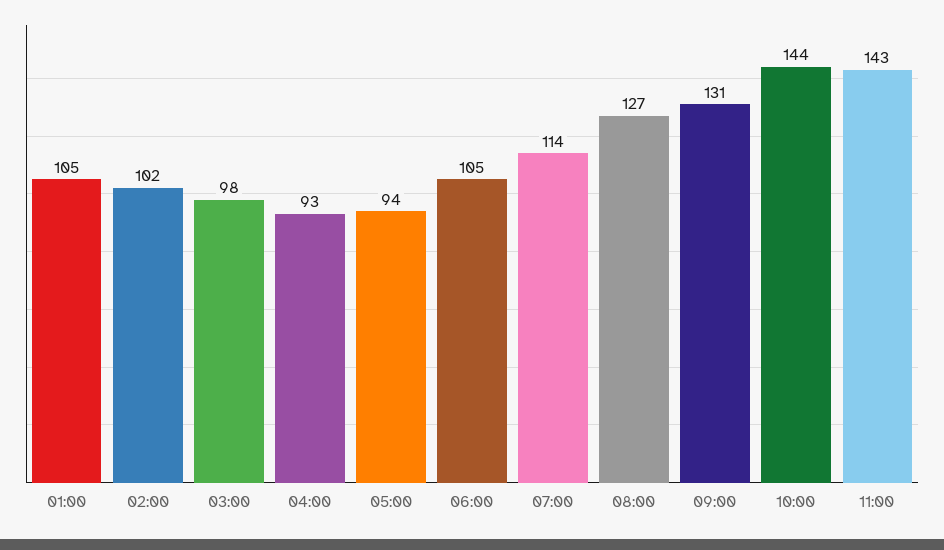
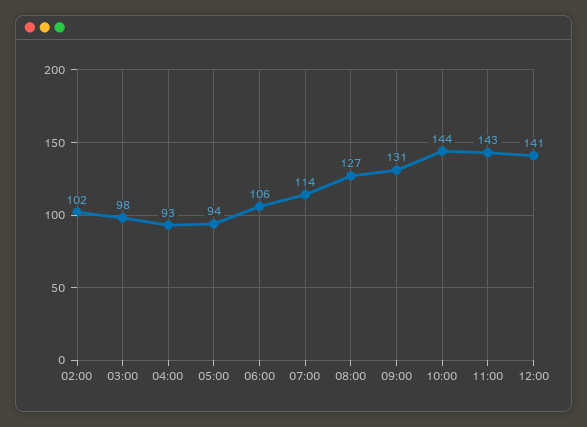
01:00: 105 -> none
06:00: 105 -> 106
12:00: none -> 141

